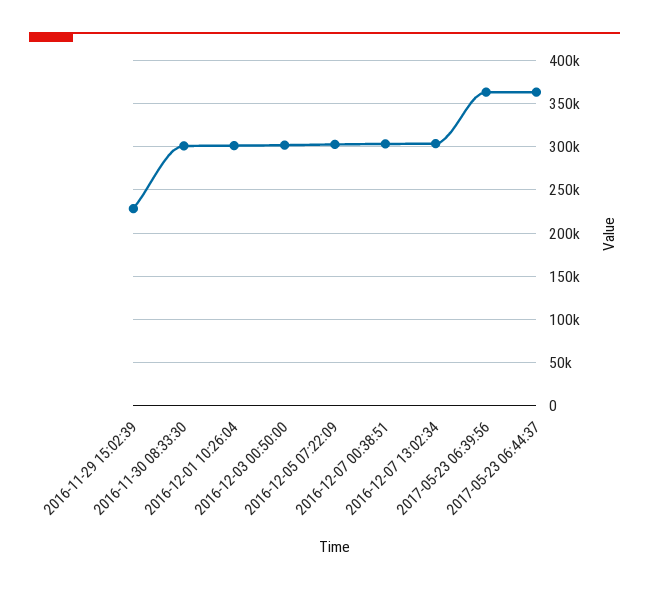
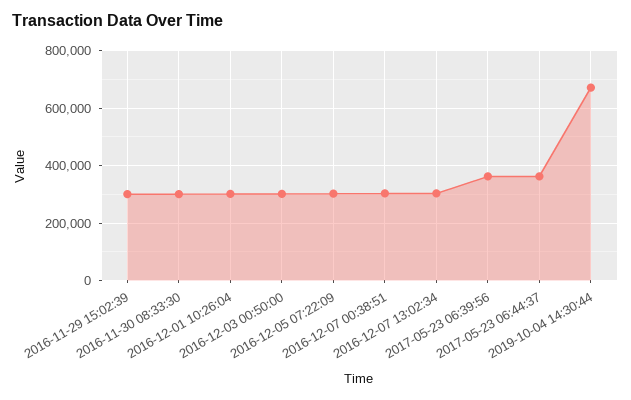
2016-11-29 15:02:39: 230000 -> 300000
2019-10-04 14:30:44: none -> 675000

